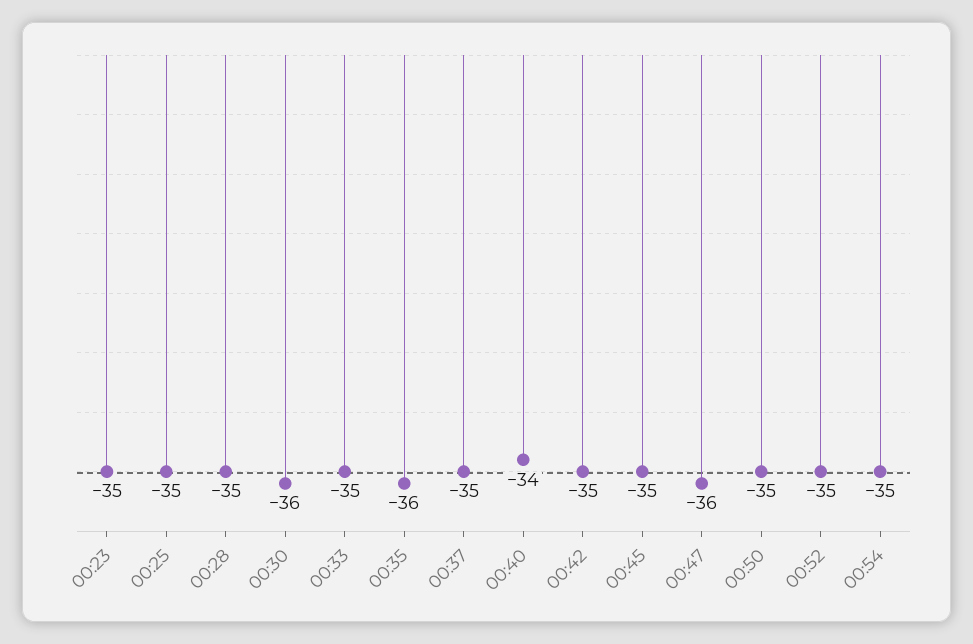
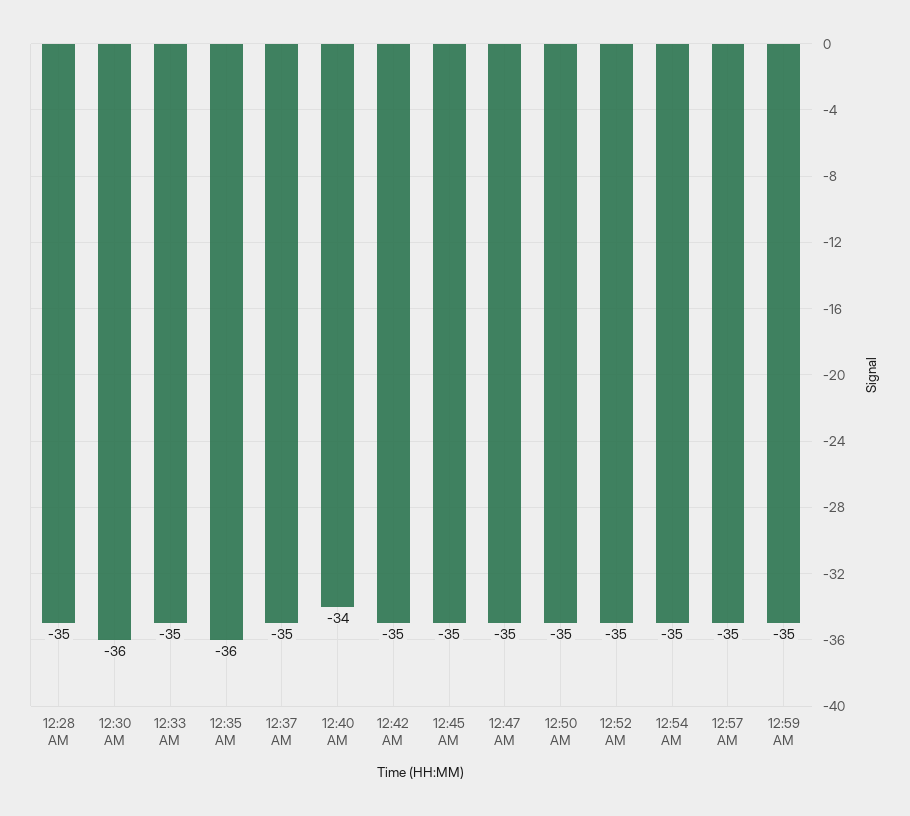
00:23: -35 -> none
00:25: -35 -> none
00:47: -36 -> -35
12:57 AM: none -> -35
12:59 AM: none -> -35

